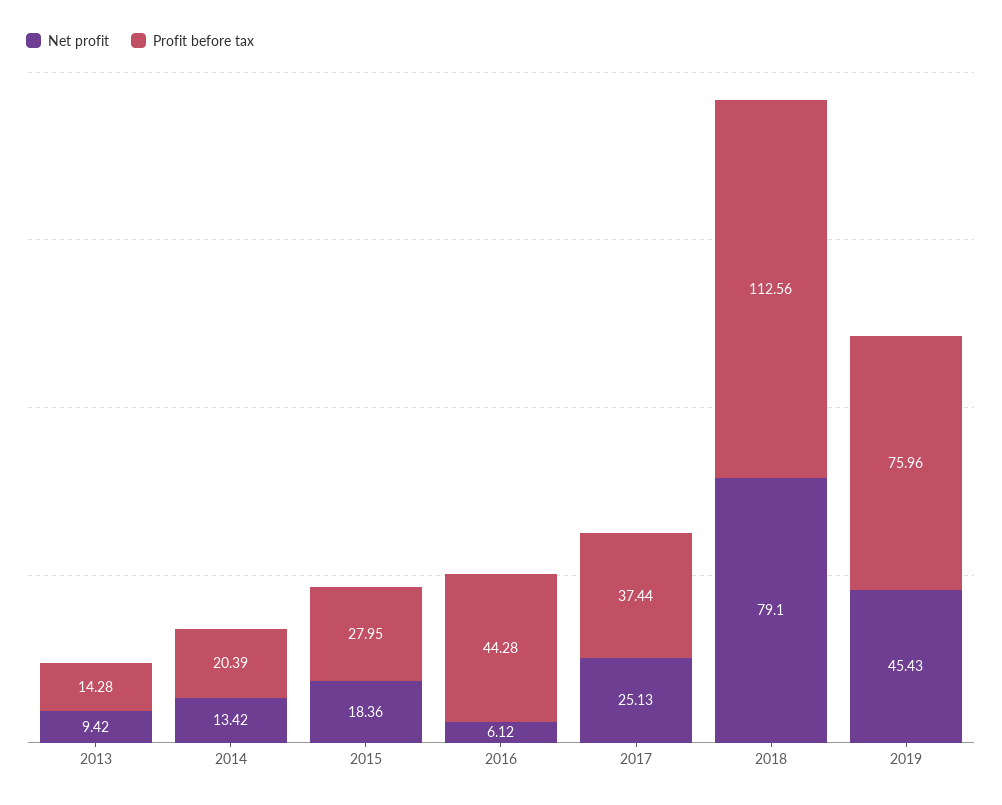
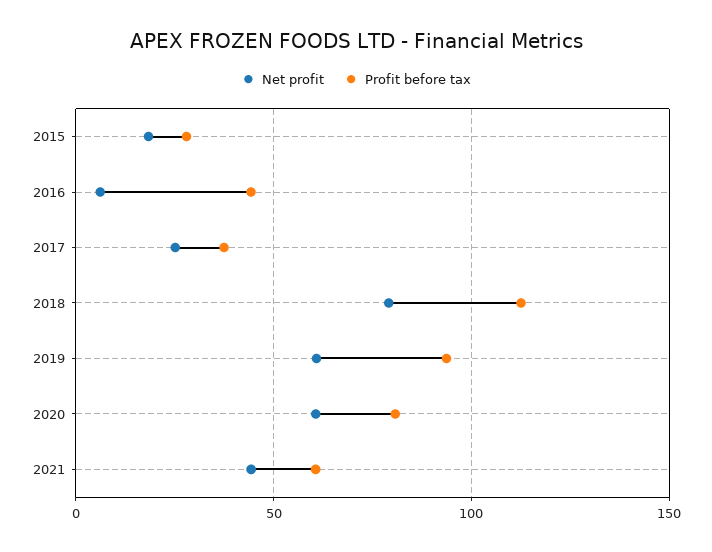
Net profit, 2013: 9.42 -> none
Profit before tax, 2013: 14.28 -> none
Net profit, 2014: 13.42 -> none
Profit before tax, 2014: 20.39 -> none
Net profit, 2019: 45.43 -> 60
Profit before tax, 2019: 75.96 -> 95
Net profit, 2020: none -> 60
Profit before tax, 2020: none -> 80
Net profit, 2021: none -> 45
Profit before tax, 2021: none -> 60

